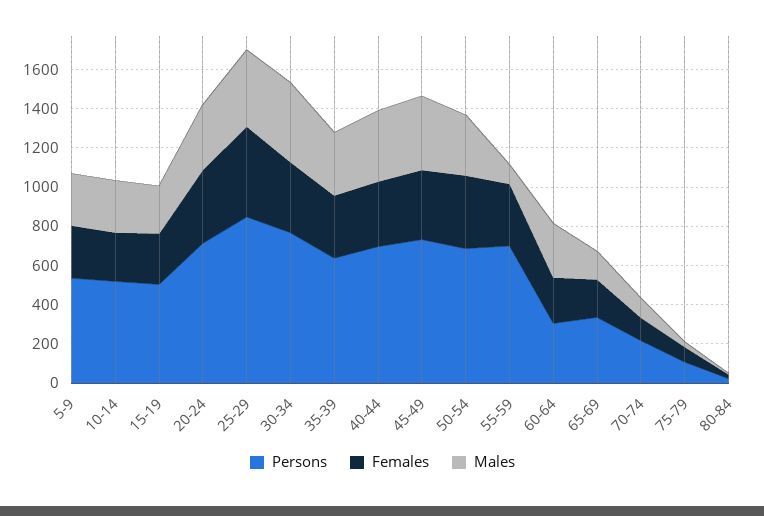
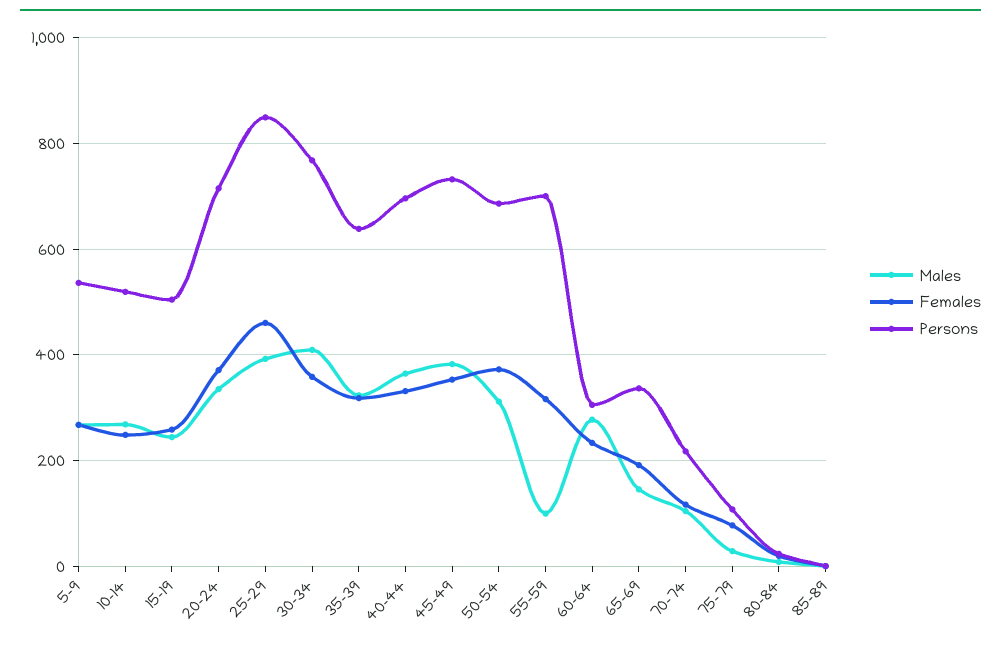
Males, 85-89: none -> 0
Females, 85-89: none -> 0
Persons, 85-89: none -> 0

